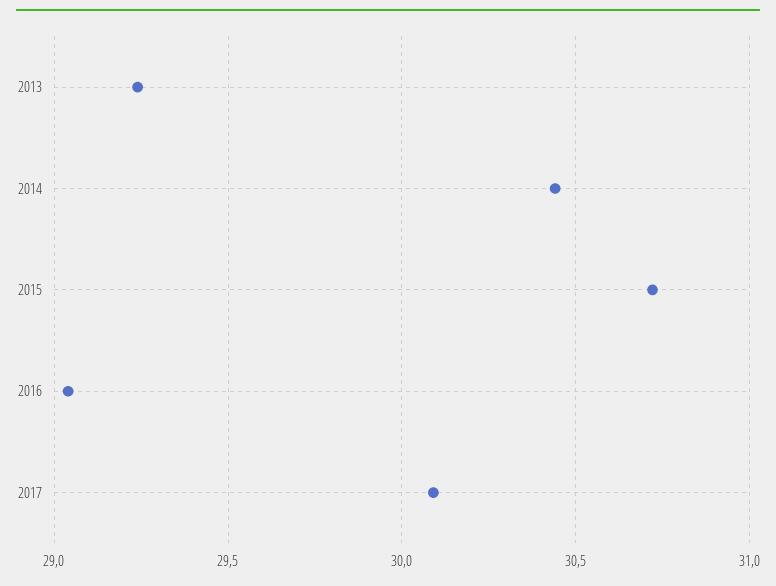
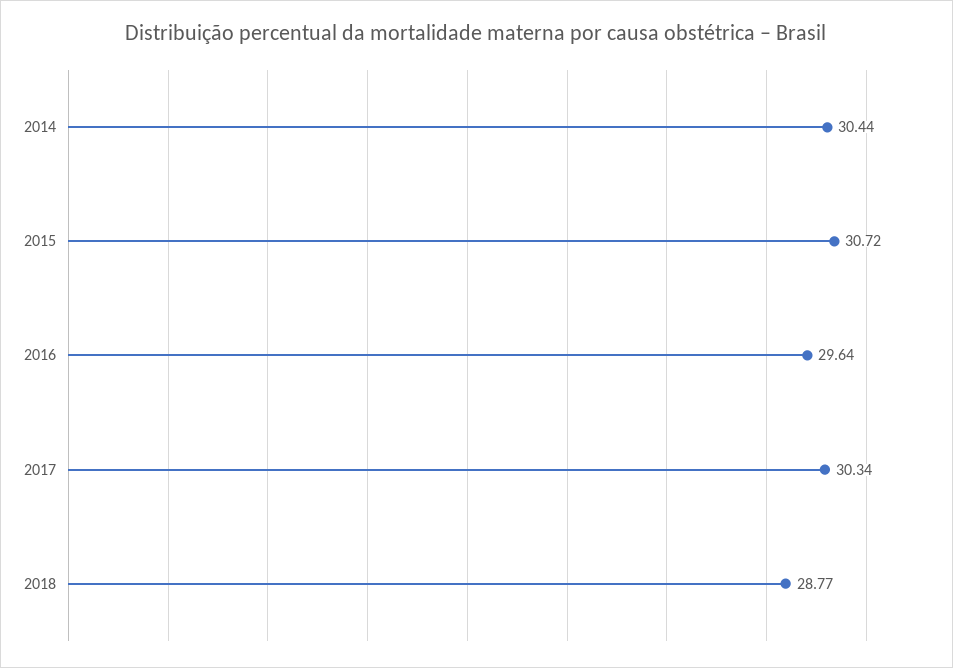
2013: 29.25 -> none
2016: 29.05 -> 29.64
2017: 30.1 -> 30.34
2018: none -> 28.77

